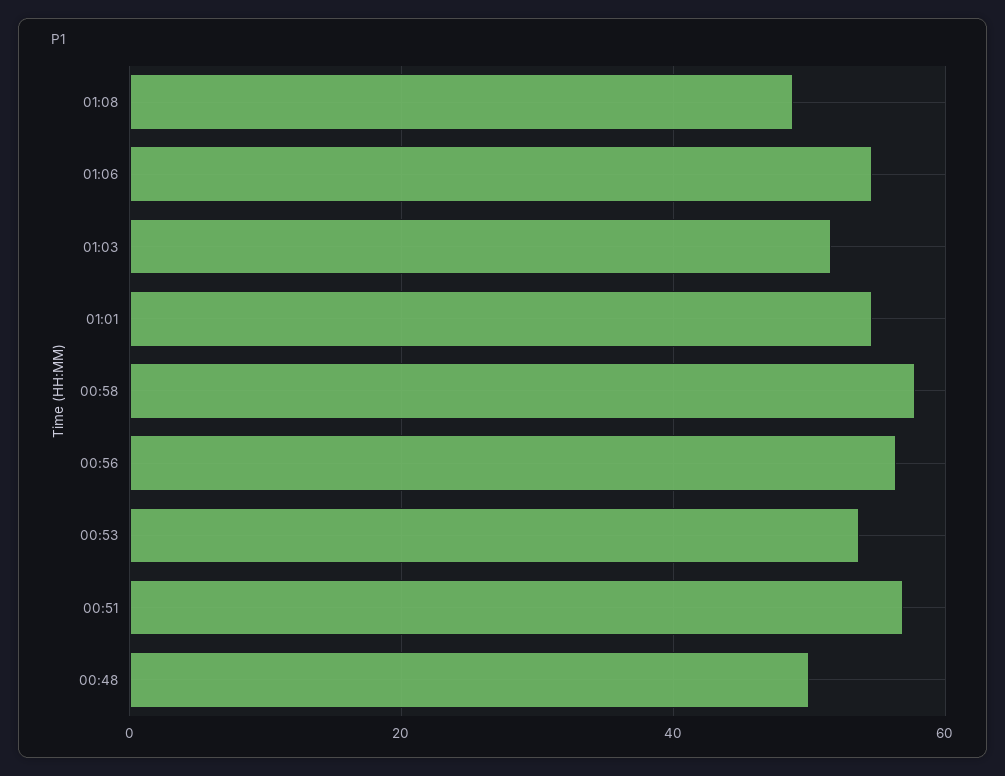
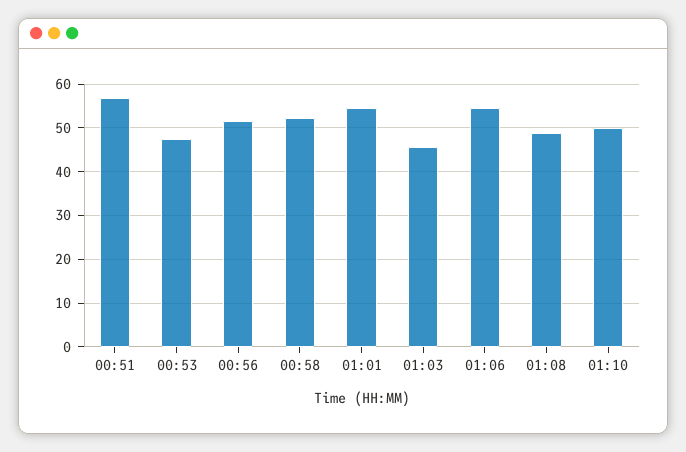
01:03: 52 -> 46
00:58: 58 -> 52
00:56: 56 -> 52
00:53: 54 -> 48
00:48: 50 -> none
01:10: none -> 50

